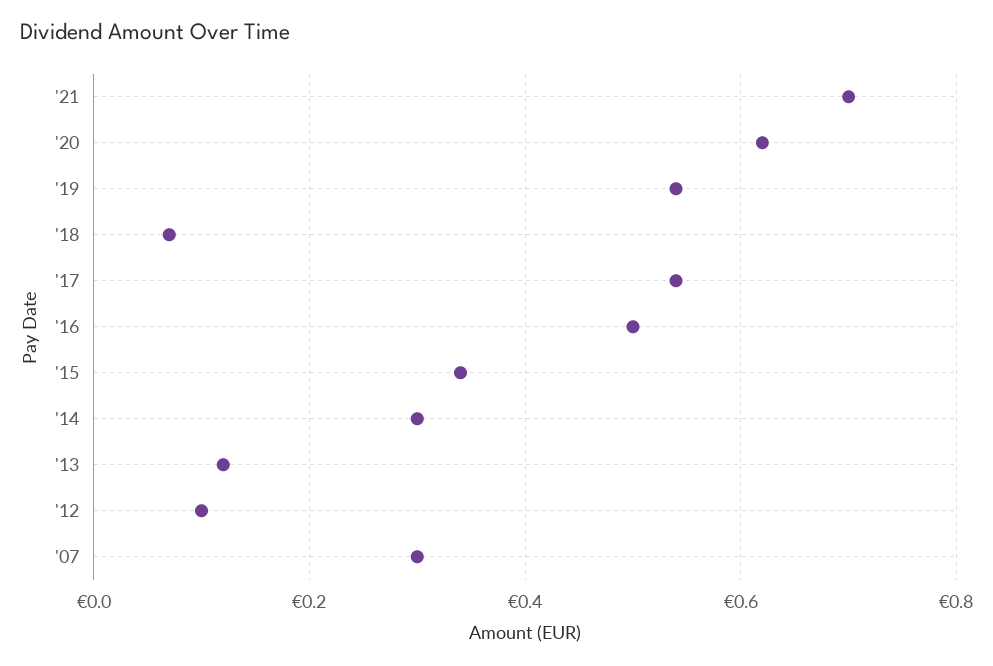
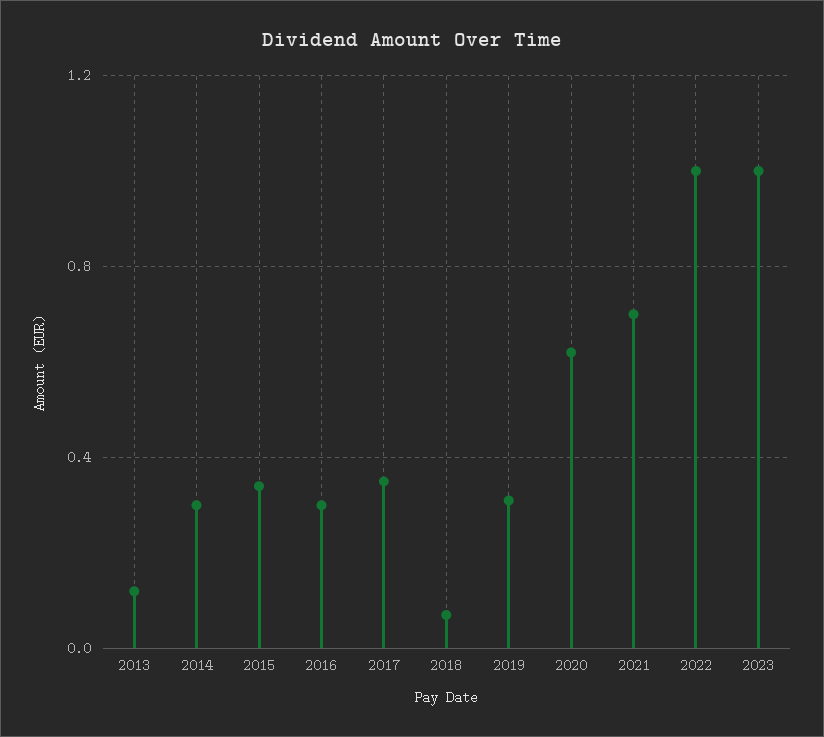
'19: 0.55 -> 0.3
'17: 0.55 -> 0.35
'16: 0.5 -> 0.3
'12: 0.1 -> none
'07: 0.3 -> none
2022: none -> 1
2023: none -> 1

